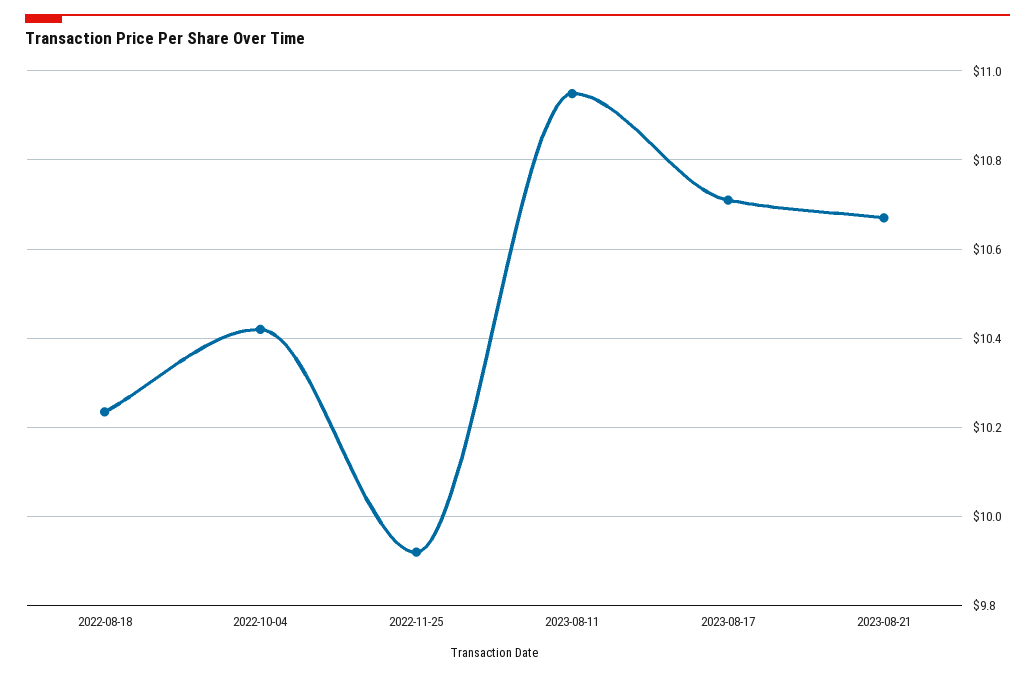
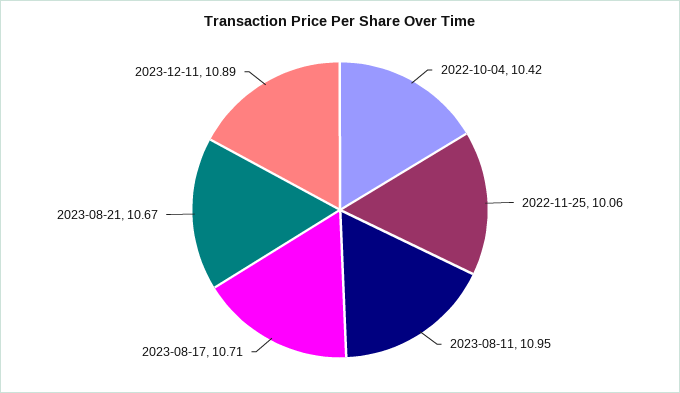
2022-08-18: 10.24 -> none
2022-11-25: 9.92 -> 10.06
2023-12-11: none -> 10.89

